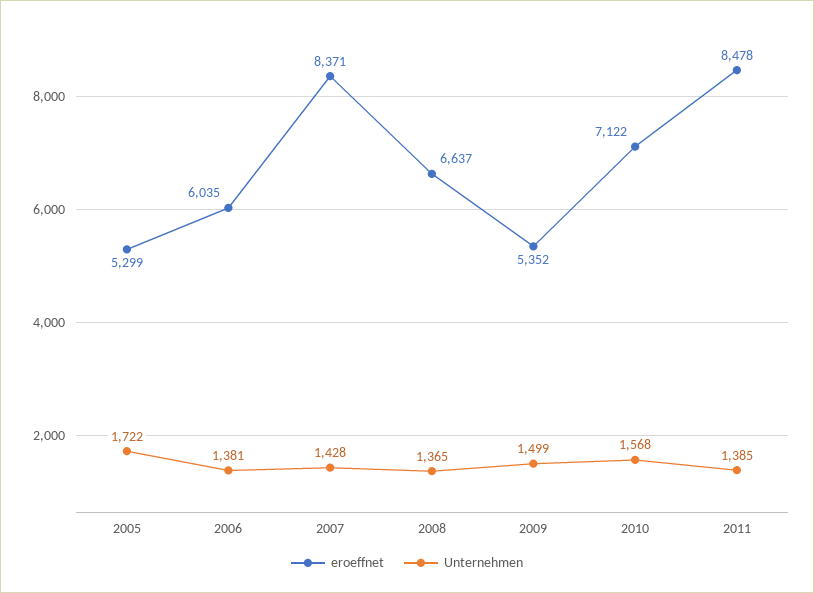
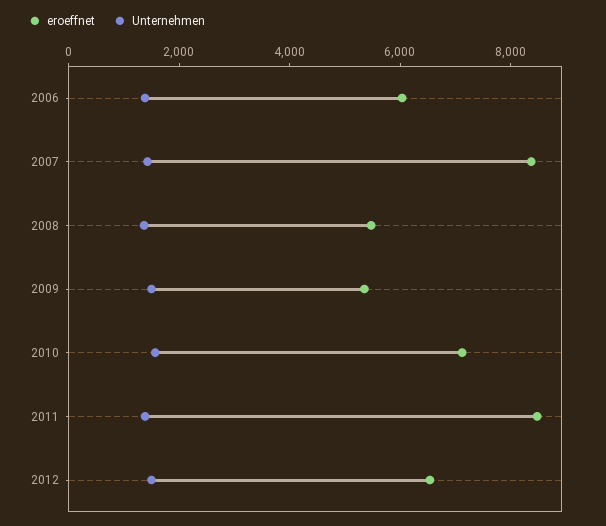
eroeffnet, 2005: 5299 -> none
Unternehmen, 2005: 1722 -> none
eroeffnet, 2008: 6637 -> 5500
eroeffnet, 2012: none -> 6500
Unternehmen, 2012: none -> 1500

